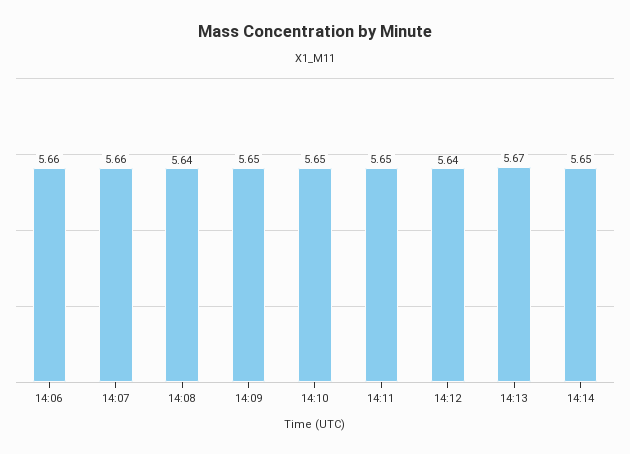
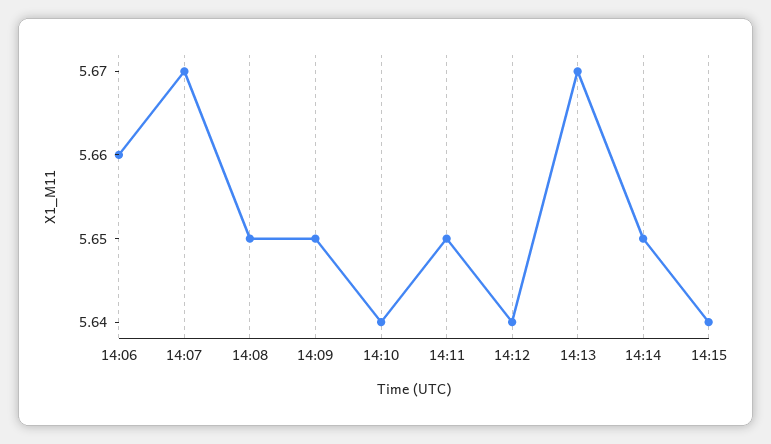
14:07: 5.66 -> 5.67
14:08: 5.64 -> 5.65
14:10: 5.65 -> 5.64
14:15: none -> 5.64

